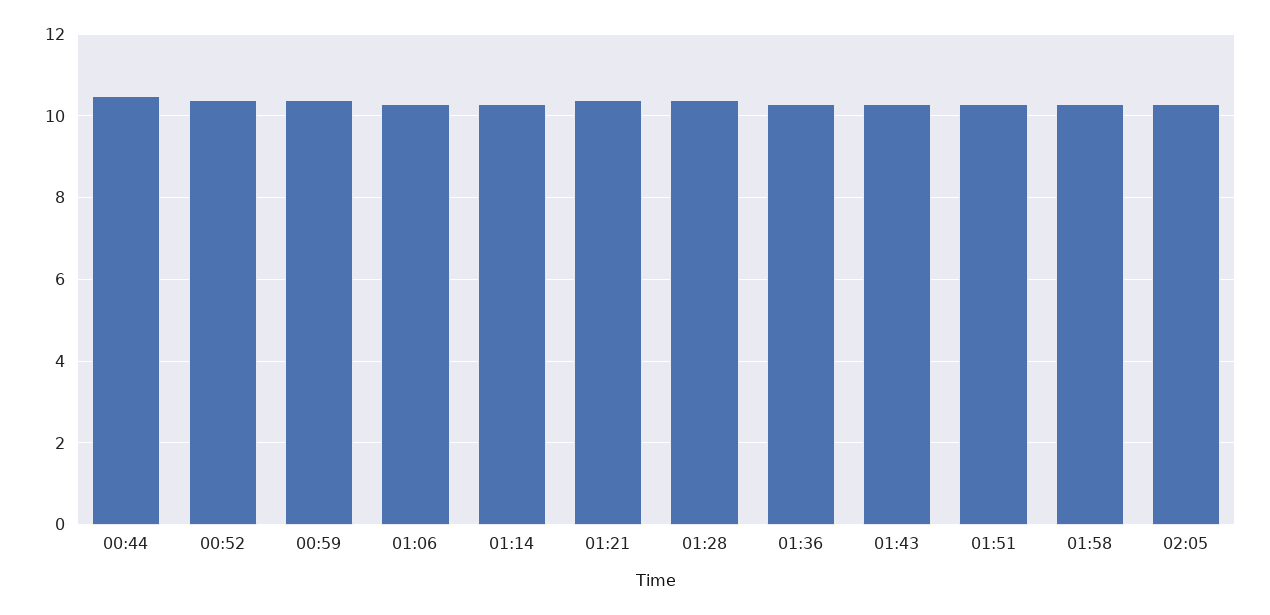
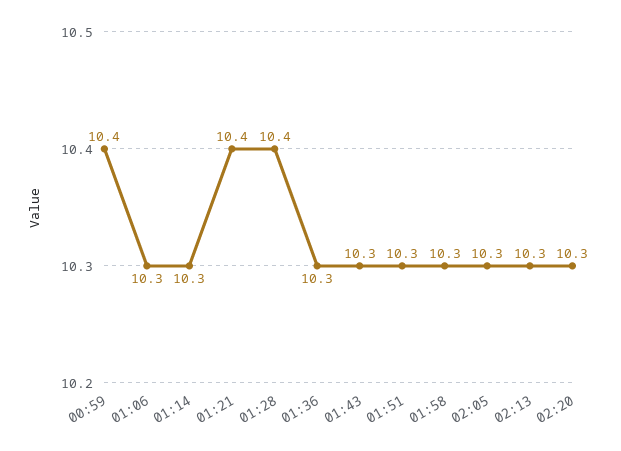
00:44: 10.5 -> none
00:52: 10.5 -> none
02:13: none -> 10.3
02:20: none -> 10.3

